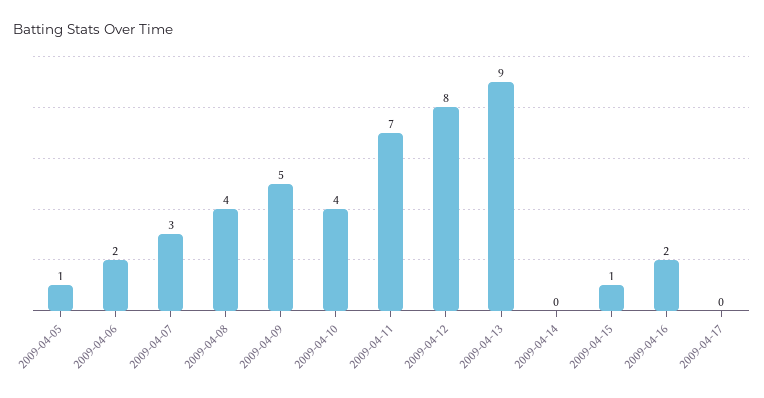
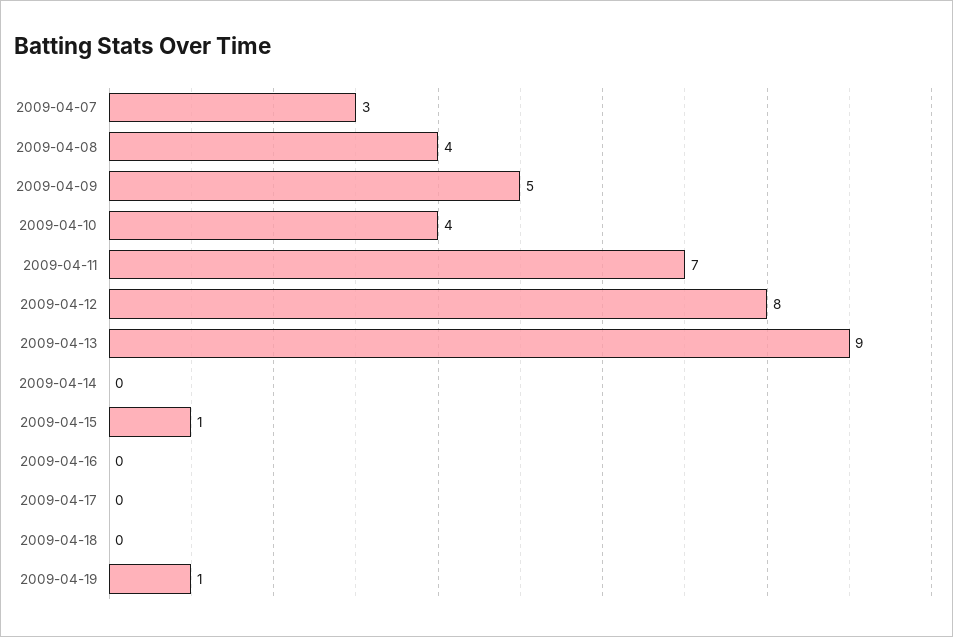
2009-04-05: 1 -> none
2009-04-06: 2 -> none
2009-04-16: 2 -> 0
2009-04-18: none -> 0
2009-04-19: none -> 1

